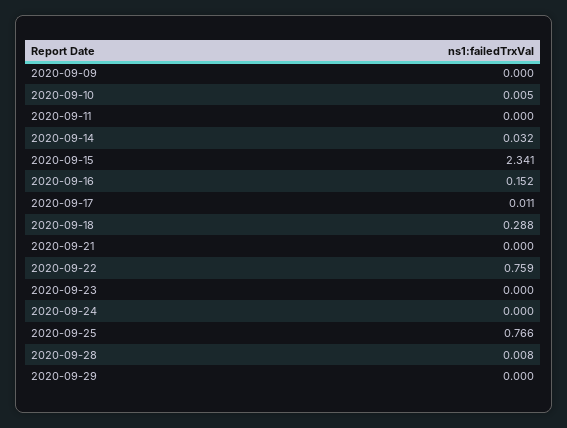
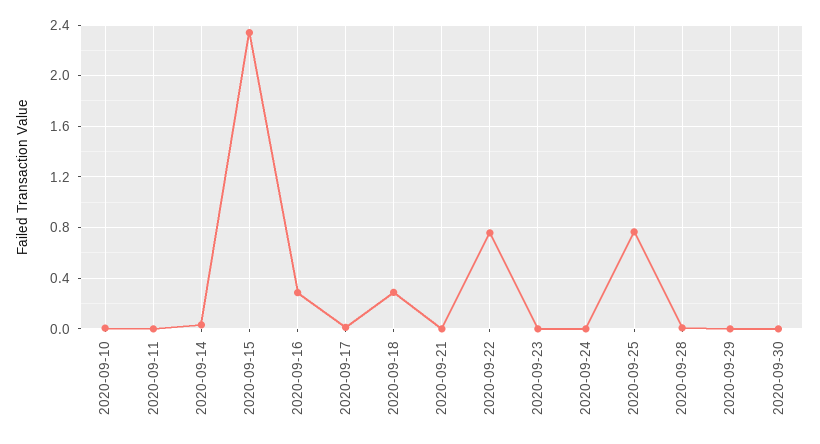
2020-09-09: 0 -> none
2020-09-16: 0.152 -> 0.3
2020-09-30: none -> 0

